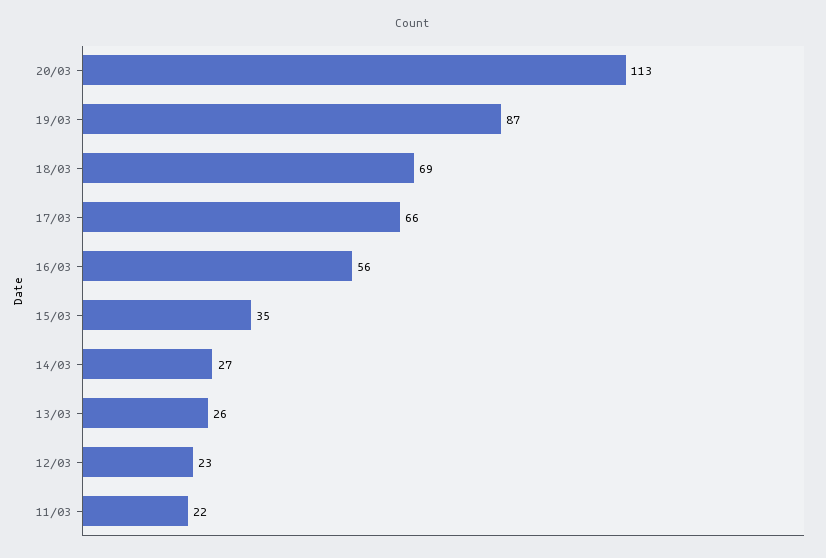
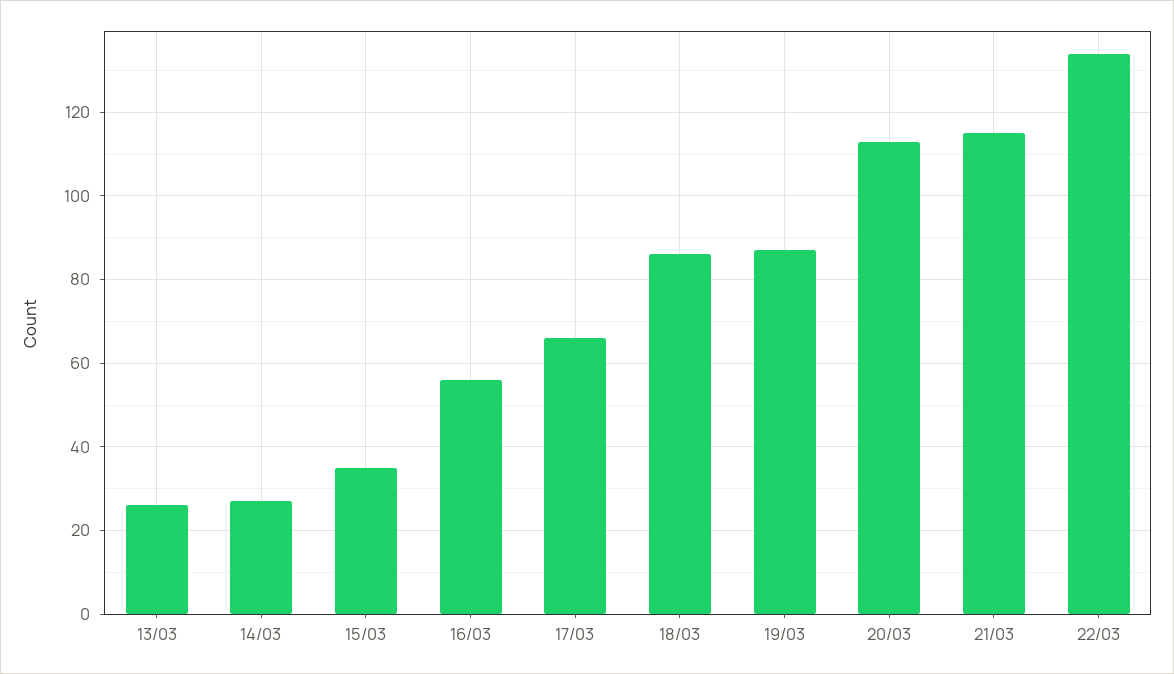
18/03: 69 -> 85
12/03: 23 -> none
11/03: 22 -> none
21/03: none -> 115
22/03: none -> 135

